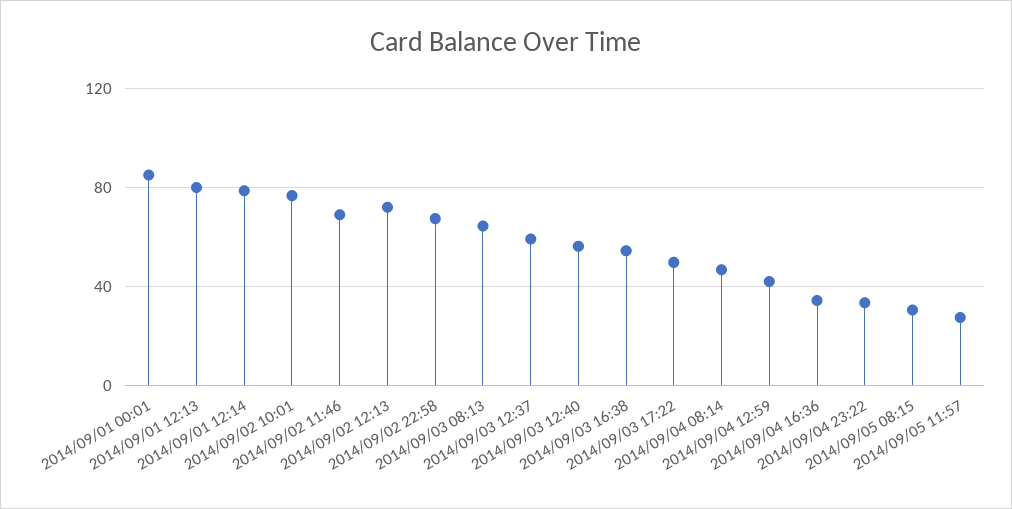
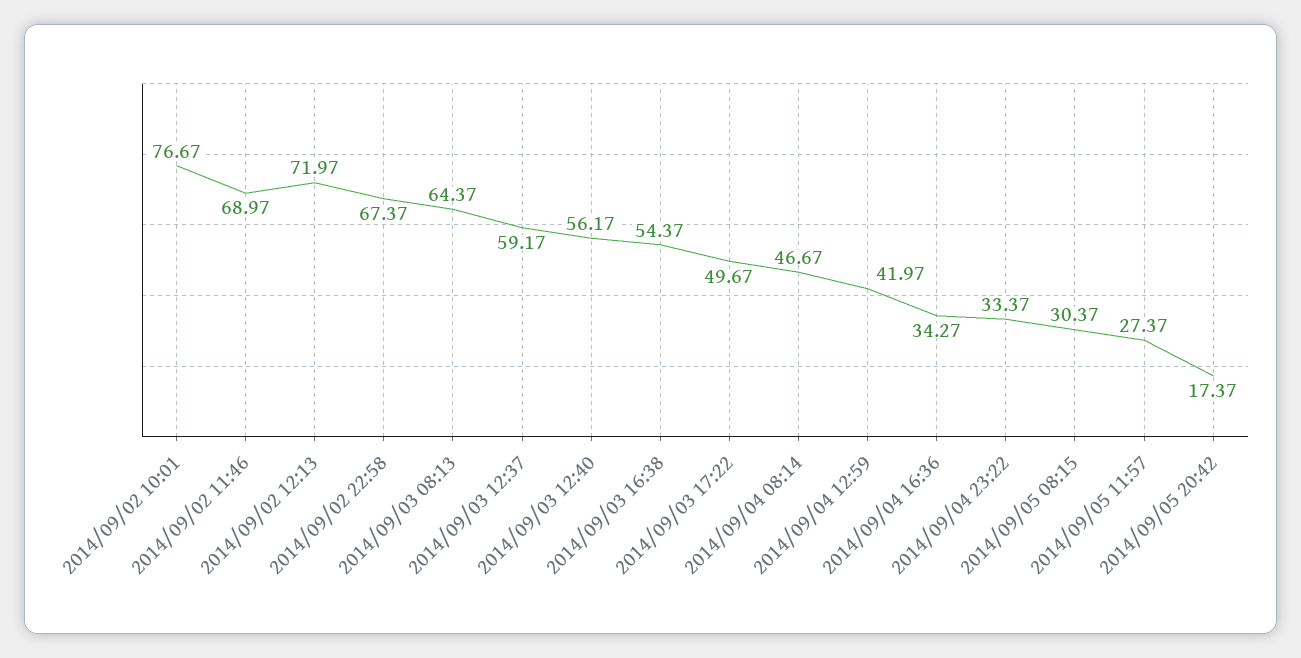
2014/09/01 00:01: 85 -> none
2014/09/01 12:13: 80 -> none
2014/09/01 12:14: 80 -> none
2014/09/05 20:42: none -> 17.37

